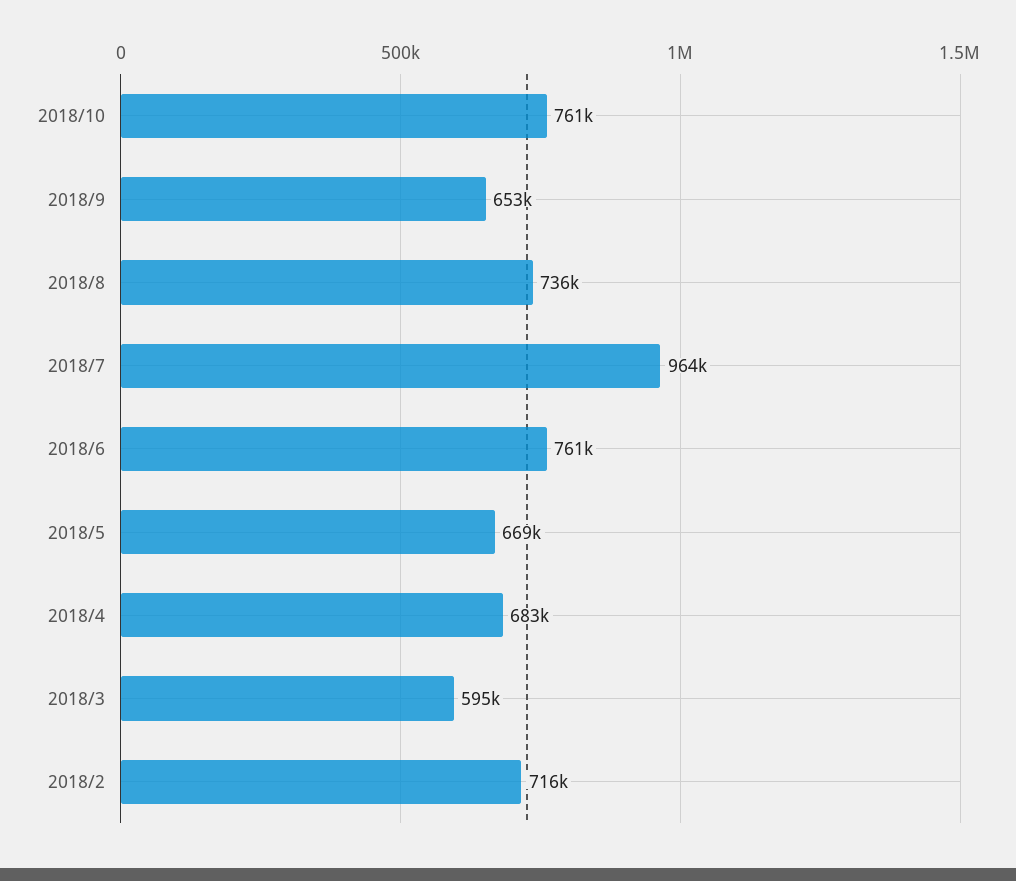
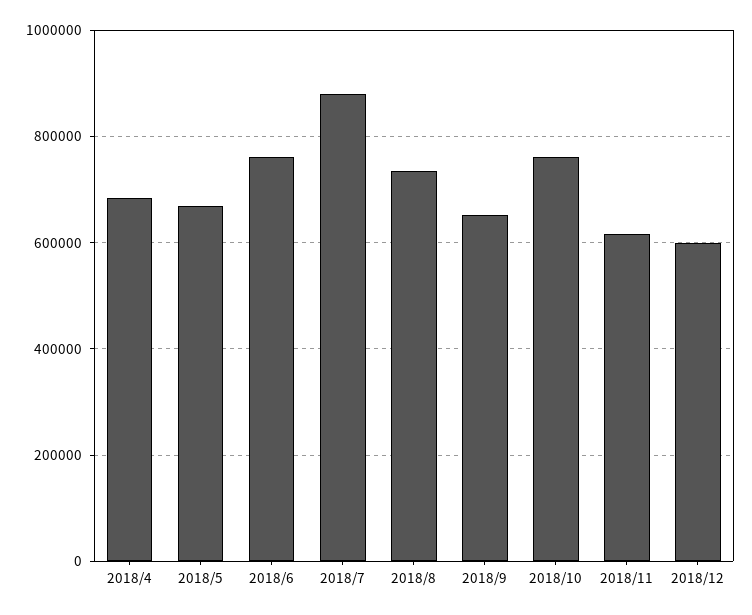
2018/7: 964000 -> 880000
2018/3: 595000 -> none
2018/2: 716000 -> none
2018/11: none -> 620000
2018/12: none -> 600000

